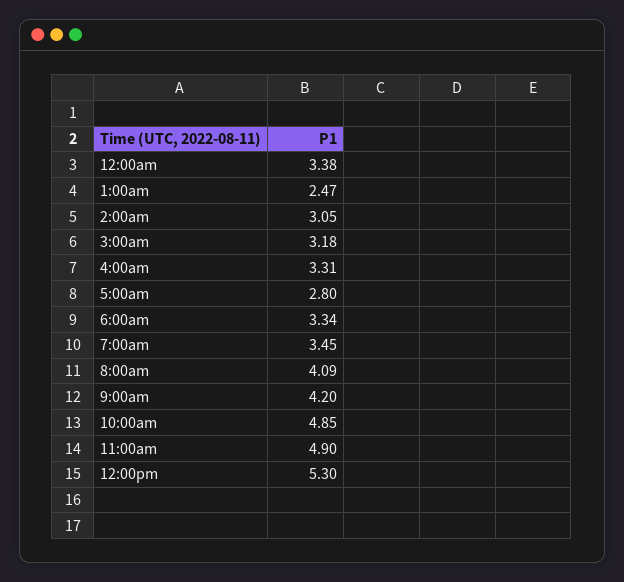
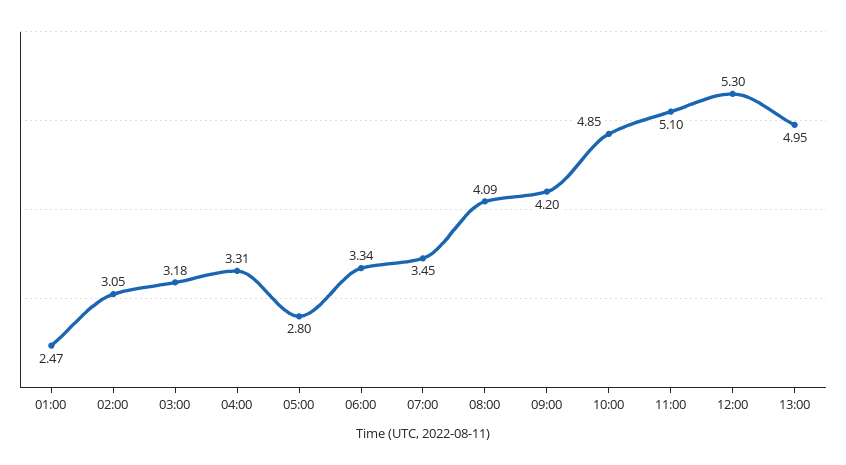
12:00am: 3.38 -> none
11:00am: 4.9 -> 5.1
13:00: none -> 4.95

